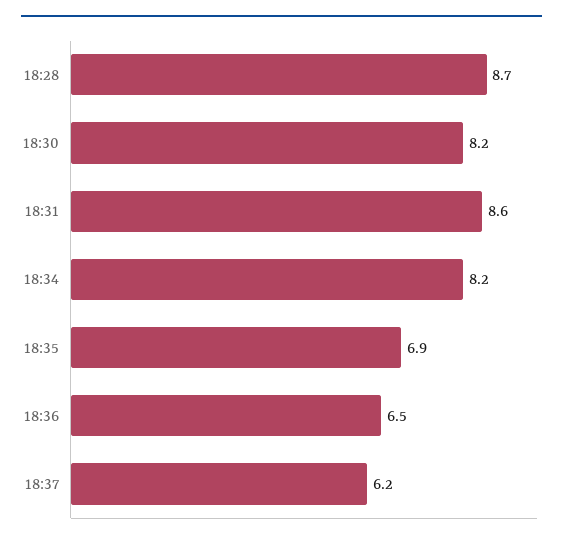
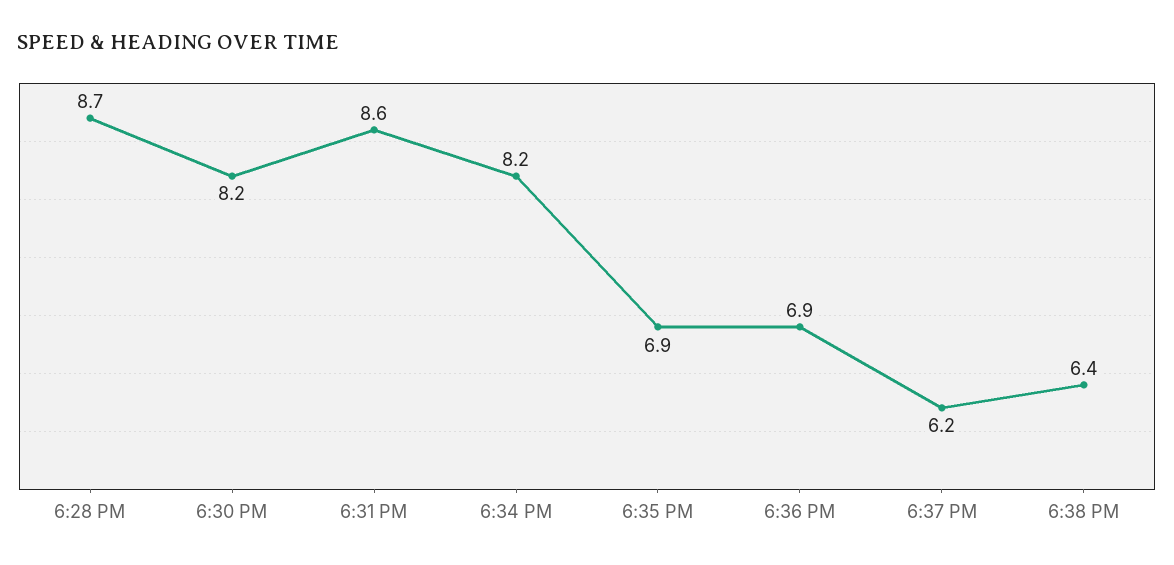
18:36: 6.5 -> 6.9
6:38 PM: none -> 6.4

